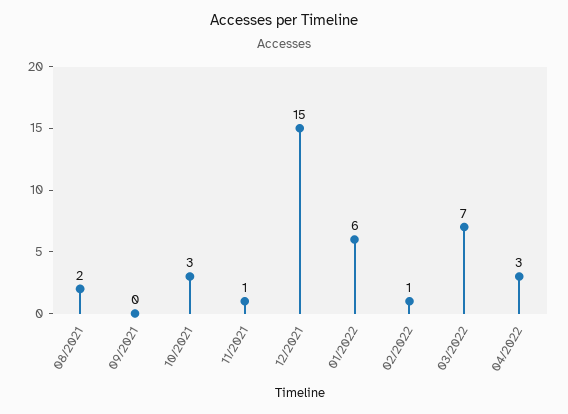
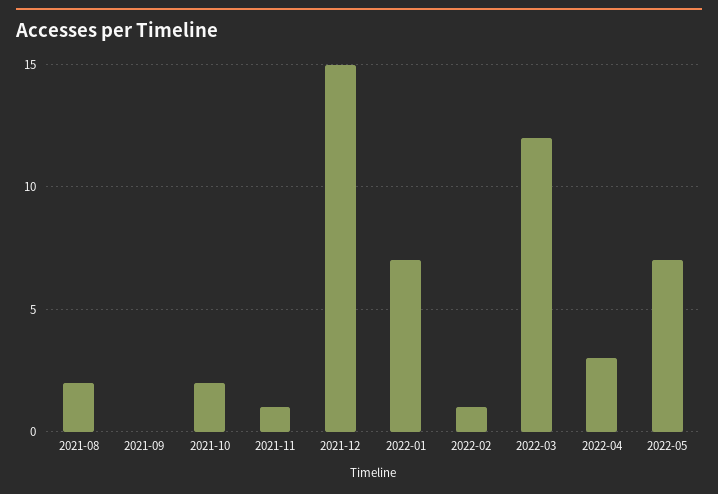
10/2021: 3 -> 2
01/2022: 6 -> 7
03/2022: 7 -> 12
2022-05: none -> 7

